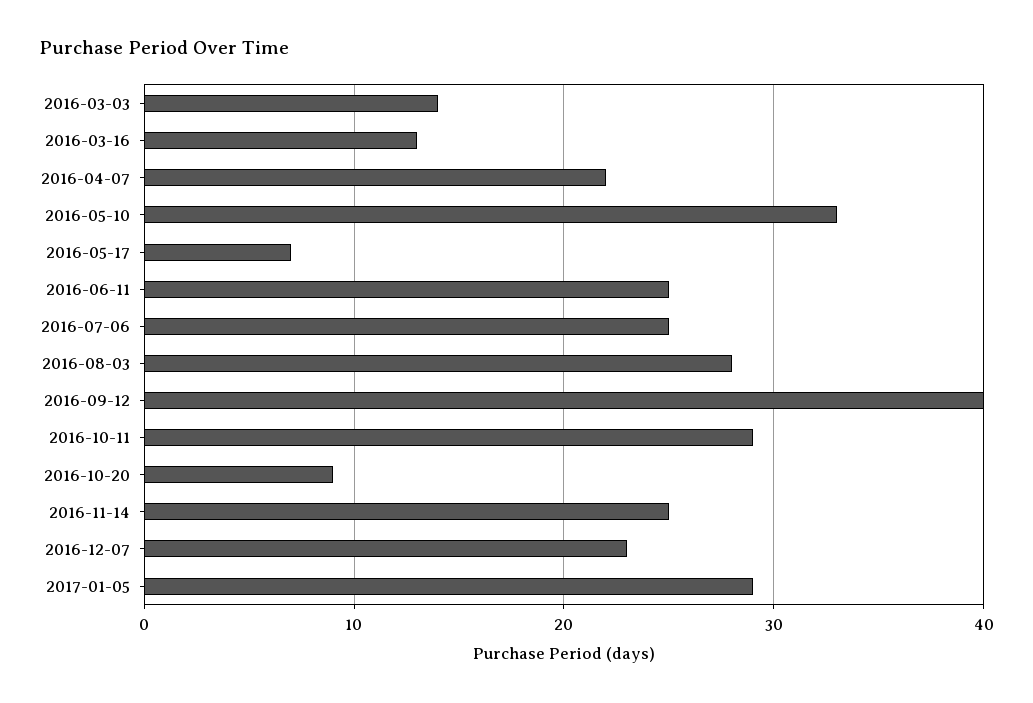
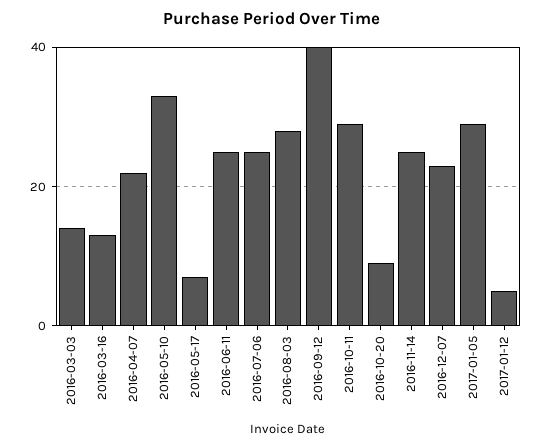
2017-01-12: none -> 5

